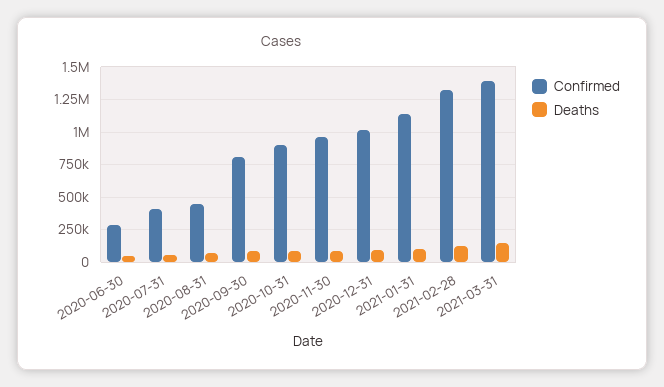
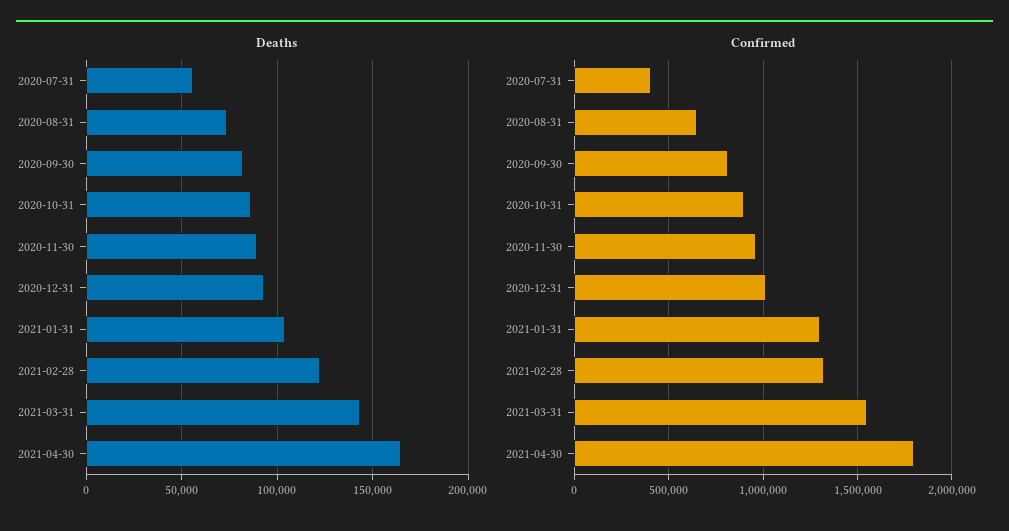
Confirmed, 2020-06-30: 300000 -> none
Deaths, 2020-06-30: 50000 -> none
Confirmed, 2020-08-31: 450000 -> 650000
Confirmed, 2021-01-31: 1150000 -> 1300000
Confirmed, 2021-03-31: 1400000 -> 1550000
Deaths, 2021-04-30: none -> 165000
Confirmed, 2021-04-30: none -> 1800000

